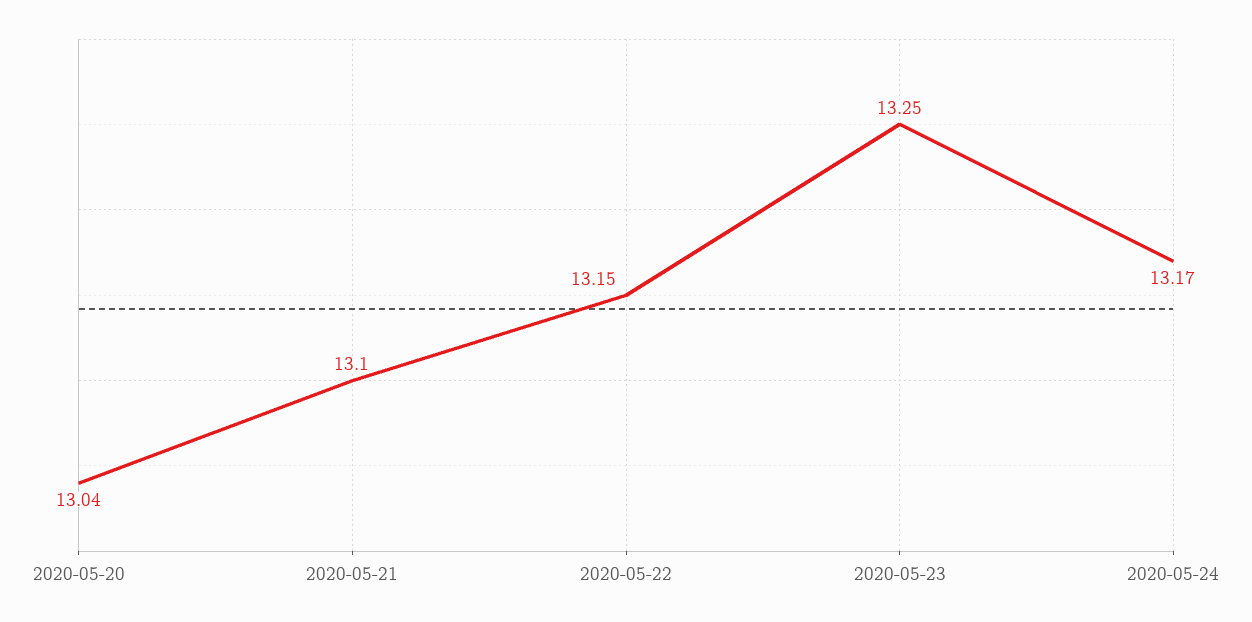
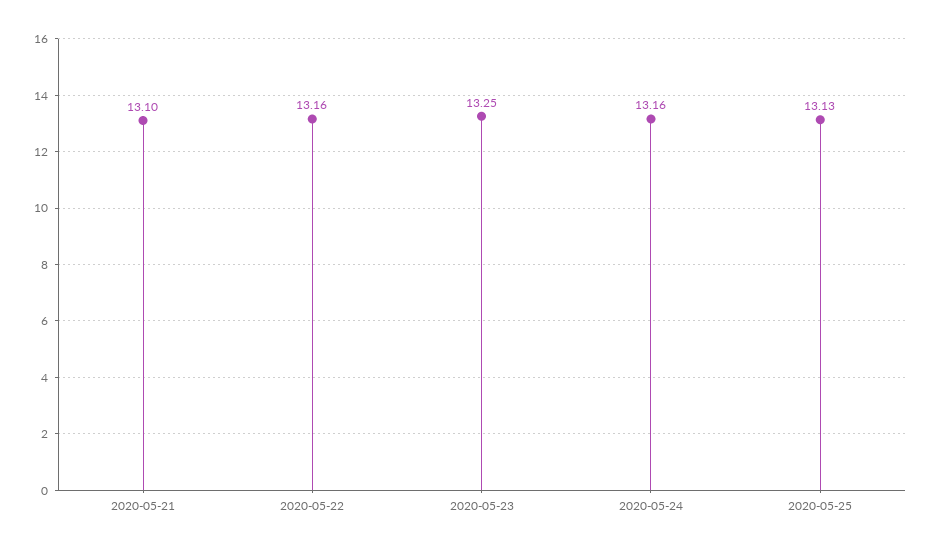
2020-05-20: 13.04 -> none
2020-05-22: 13.15 -> 13.16
2020-05-24: 13.17 -> 13.16
2020-05-25: none -> 13.13

